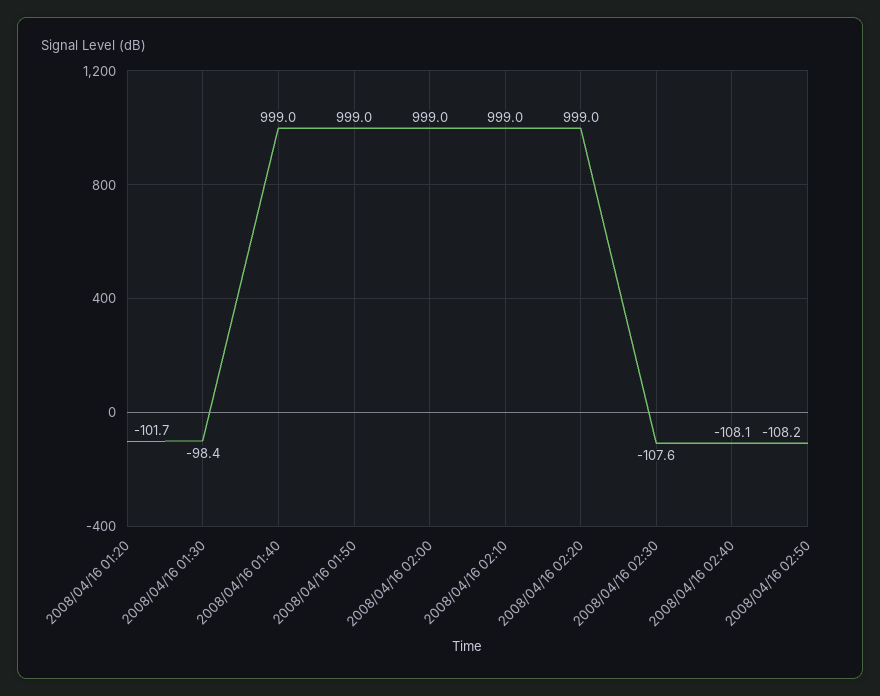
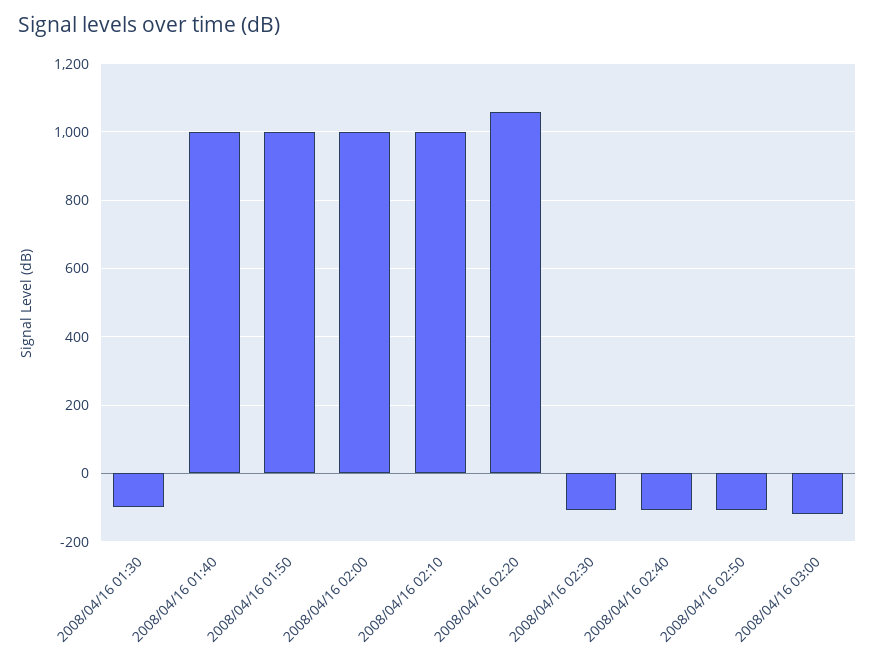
2008/04/16 01:20: -101.7 -> none
2008/04/16 02:20: 999 -> 1060
2008/04/16 03:00: none -> -120

